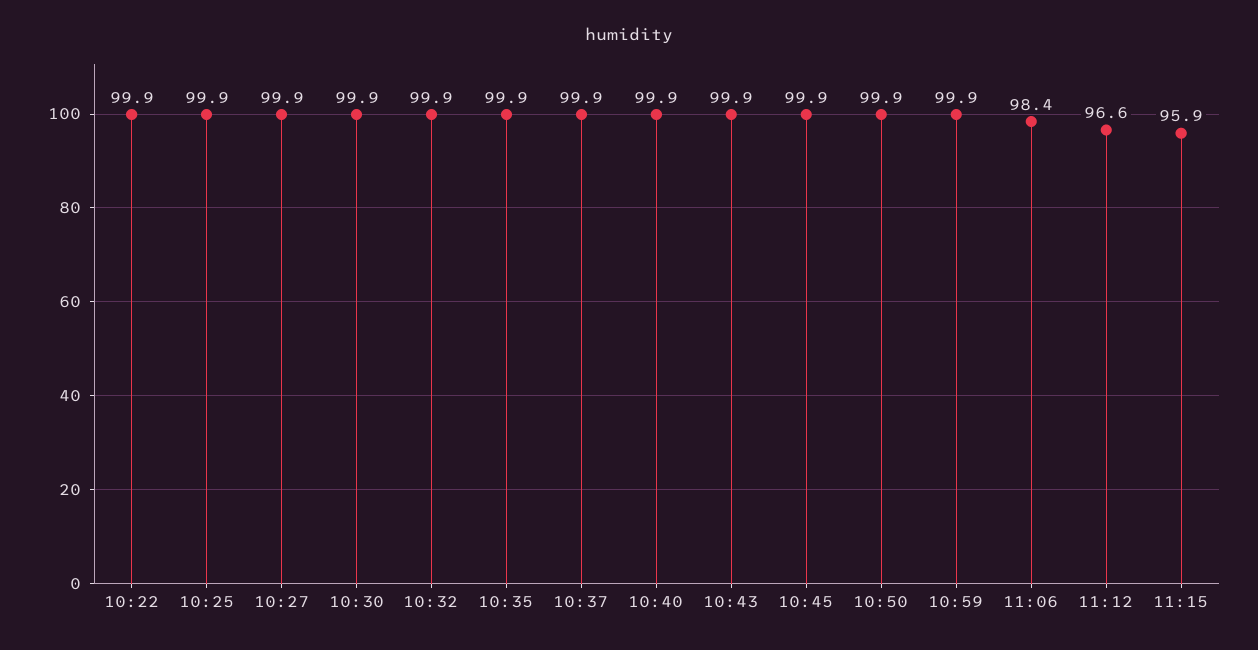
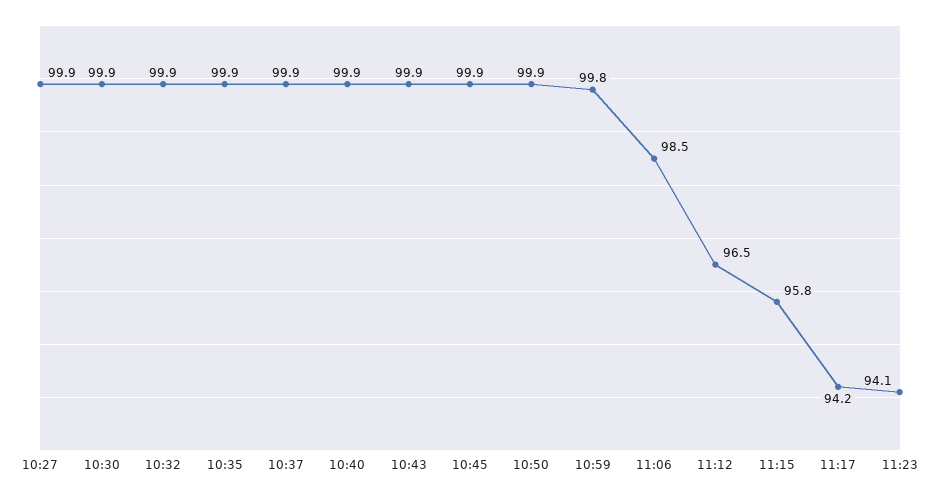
10:22: 99.9 -> none
10:25: 99.9 -> none
10:59: 99.9 -> 99.8
11:06: 98.4 -> 98.5
11:12: 96.6 -> 96.5
11:15: 95.9 -> 95.8
11:17: none -> 94.2
11:23: none -> 94.1

